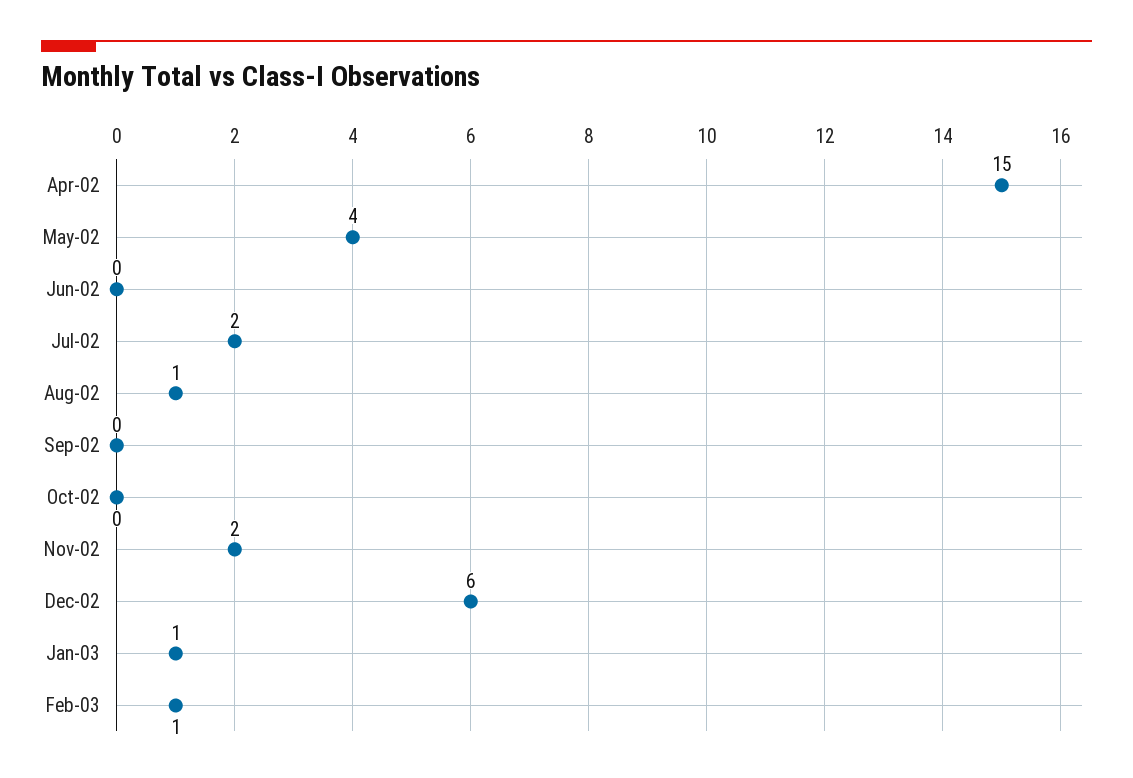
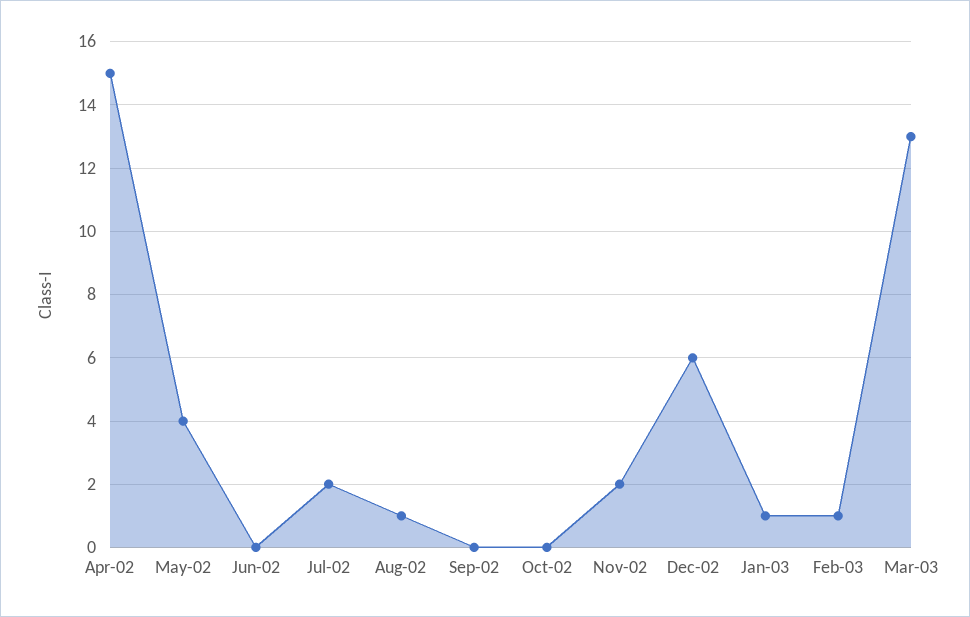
Mar-03: none -> 13

